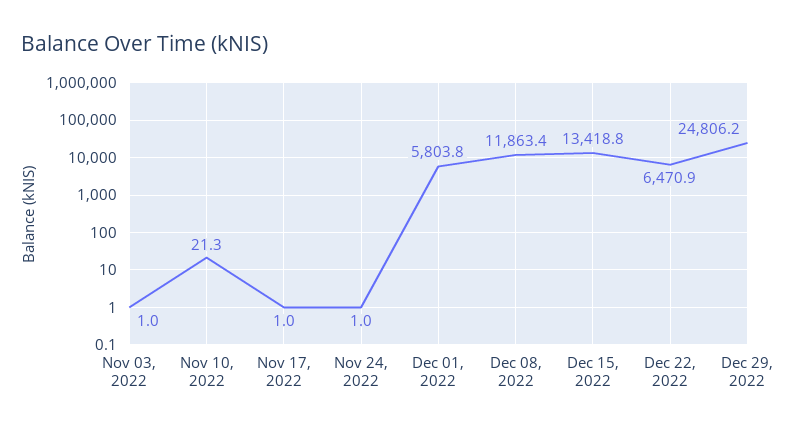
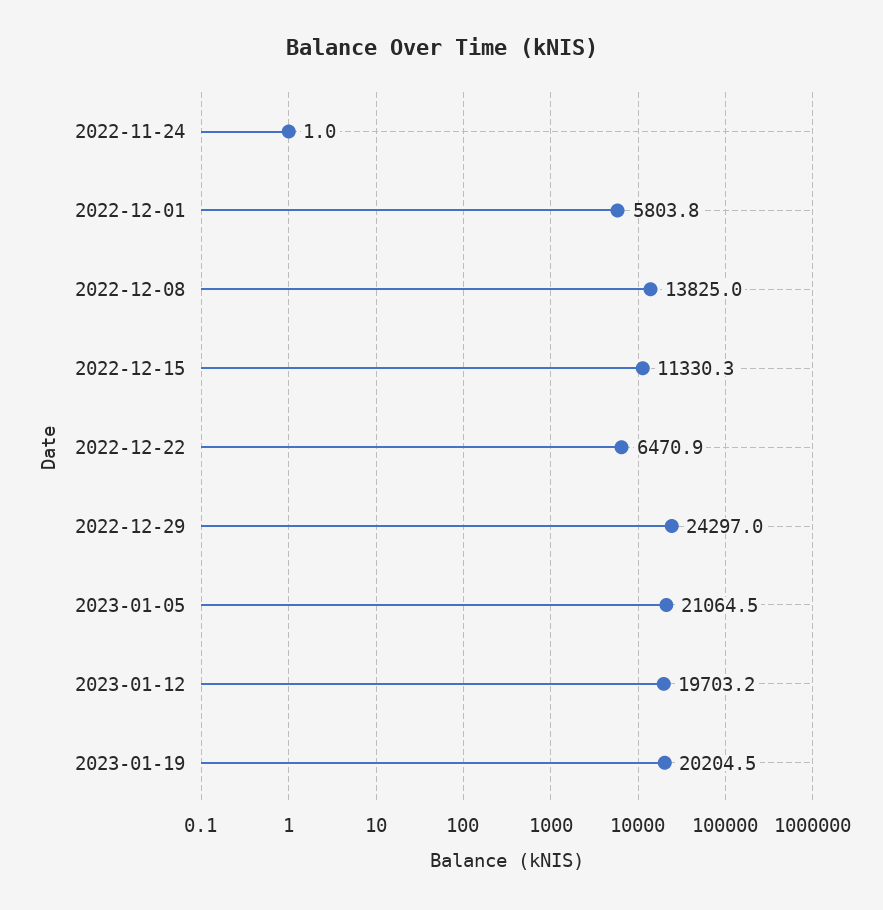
Nov 03, 2022: 1 -> none
Nov 10, 2022: 21.3 -> none
Nov 17, 2022: 1 -> none
Dec 08, 2022: 11863.4 -> 13825
Dec 15, 2022: 13418.8 -> 11330.3
Dec 29, 2022: 24806.2 -> 24297
2023-01-05: none -> 21064.5
2023-01-12: none -> 19703.2
2023-01-19: none -> 20204.5

